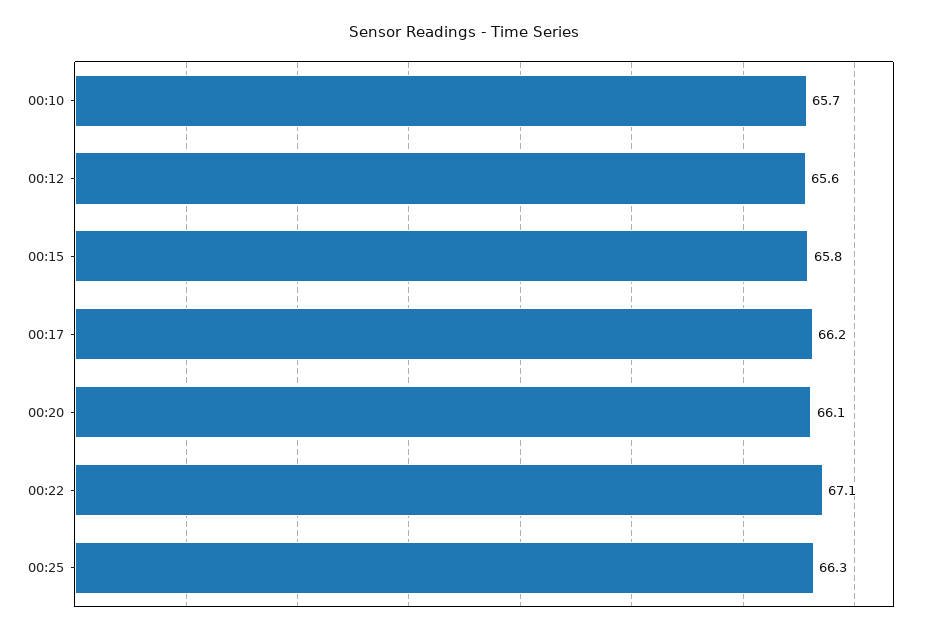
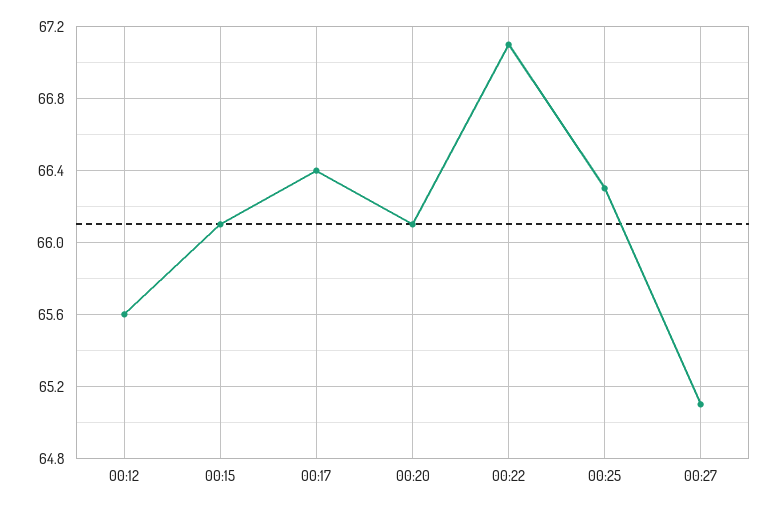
00:10: 65.7 -> none
00:15: 65.8 -> 66.1
00:17: 66.2 -> 66.4
00:27: none -> 65.1

